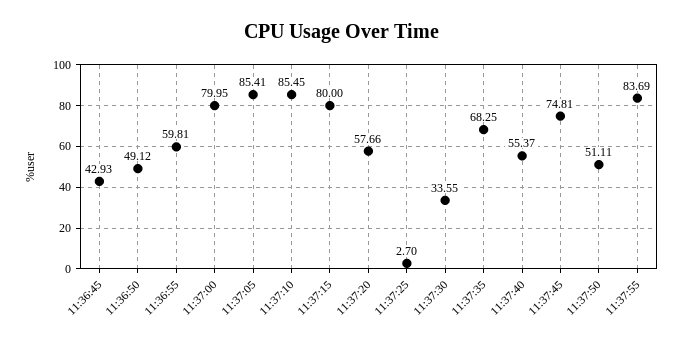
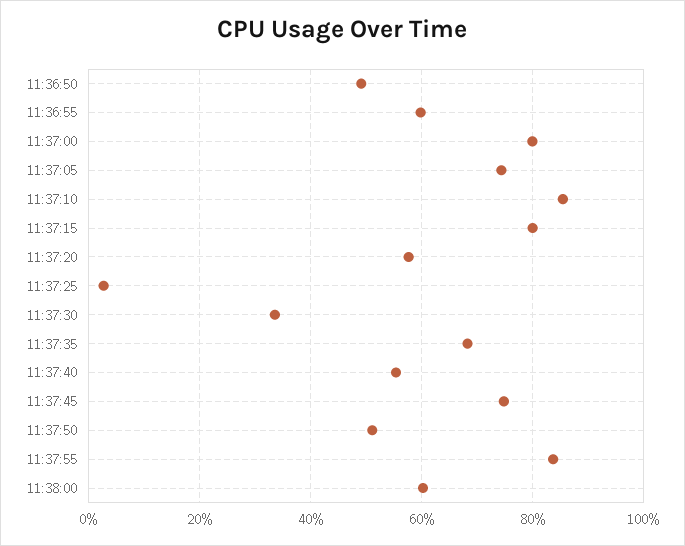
11:36:45: 42.93 -> none
11:37:05: 85.41 -> 74
11:38:00: none -> 60

